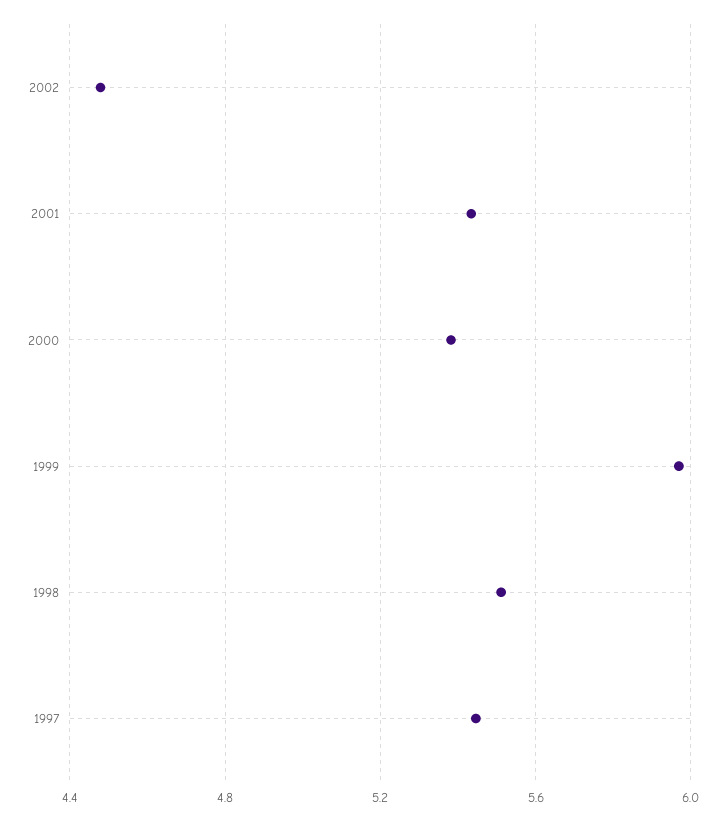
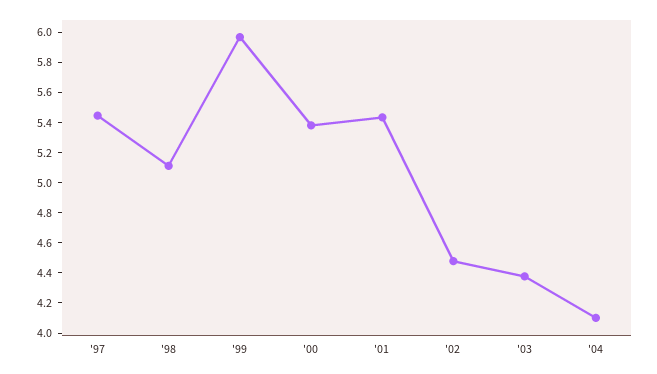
1998: 5.5 -> 5.1
'03: none -> 4.4
'04: none -> 4.1

